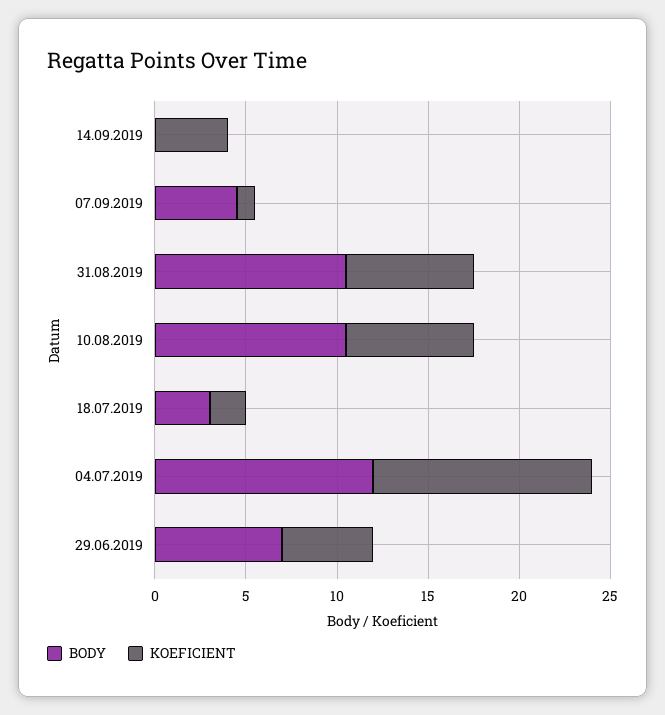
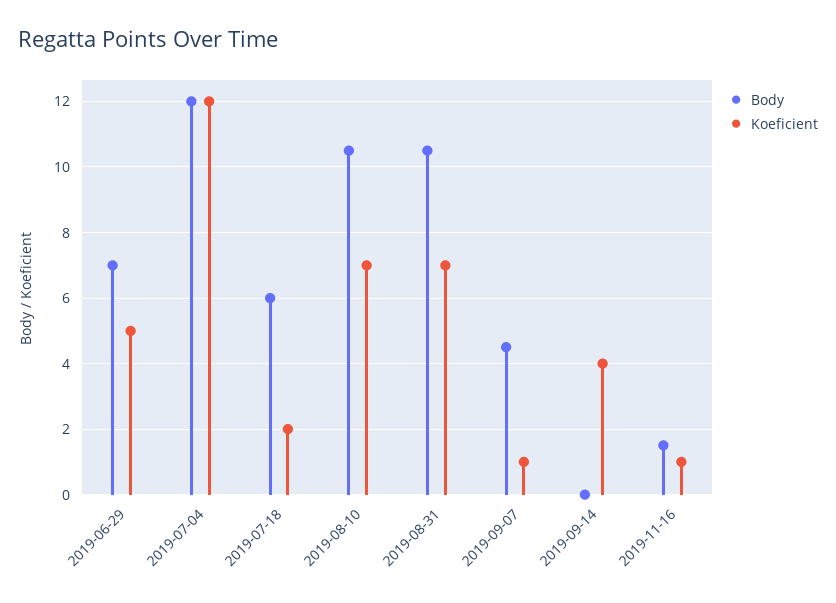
BODY, 18.07.2019: 3 -> 6
BODY, 2019-11-16: none -> 1.5
KOEFICIENT, 2019-11-16: none -> 1

